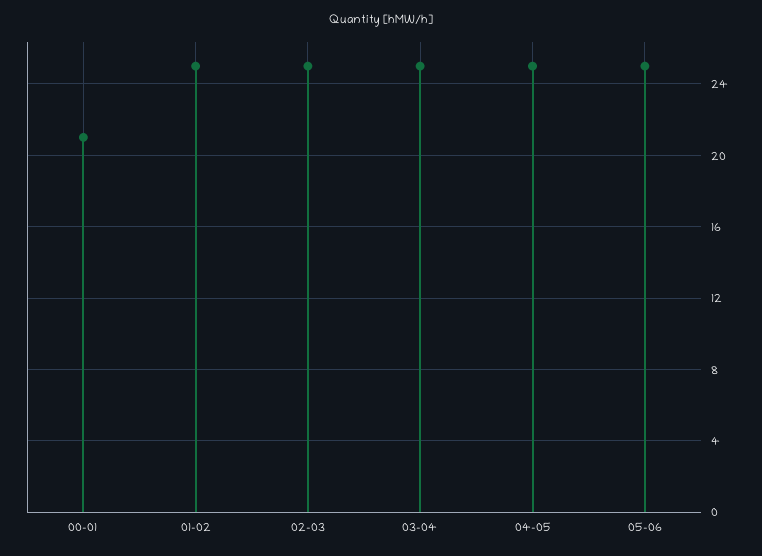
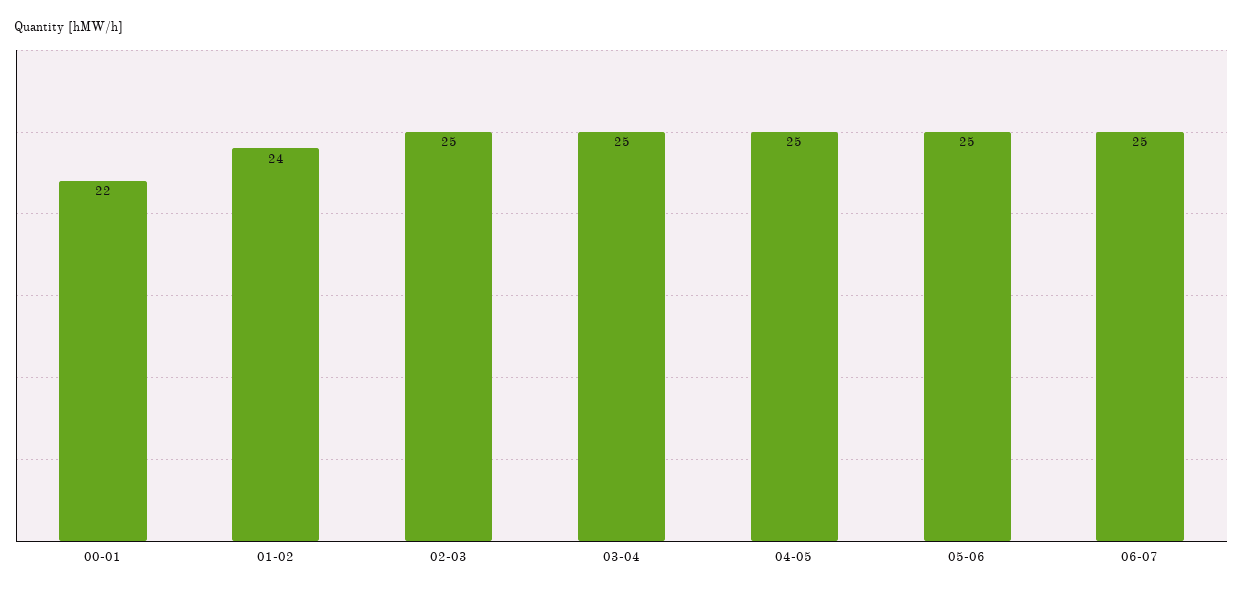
00-01: 21 -> 22
01-02: 25 -> 24
06-07: none -> 25

